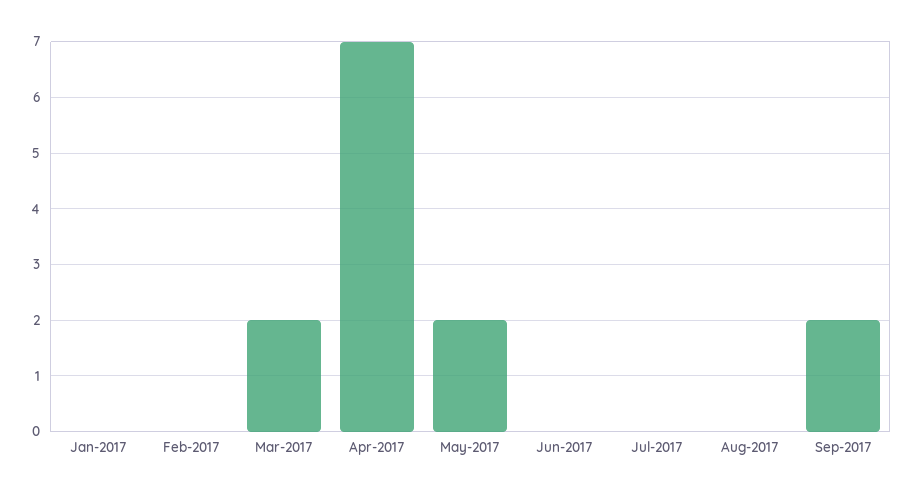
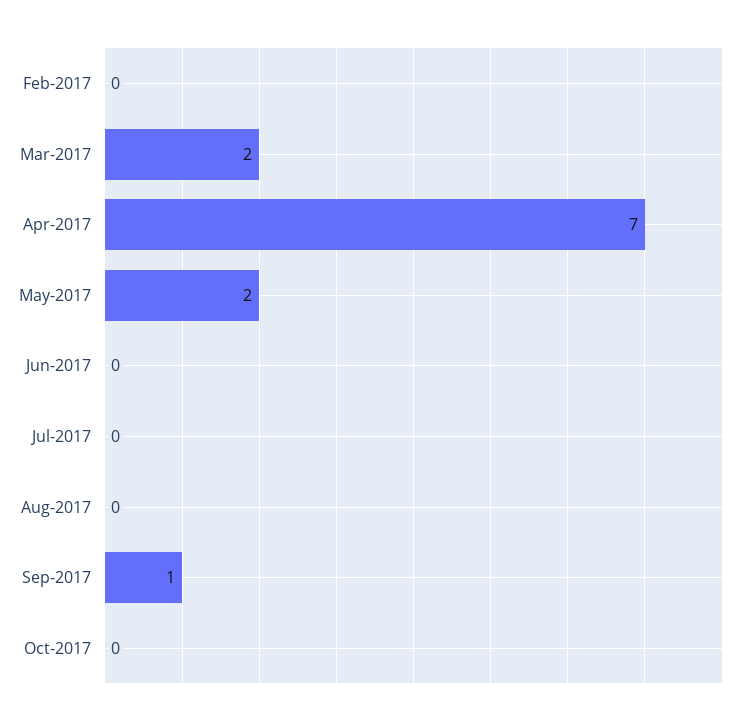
Jan-2017: 0 -> none
Sep-2017: 2 -> 1
Oct-2017: none -> 0

